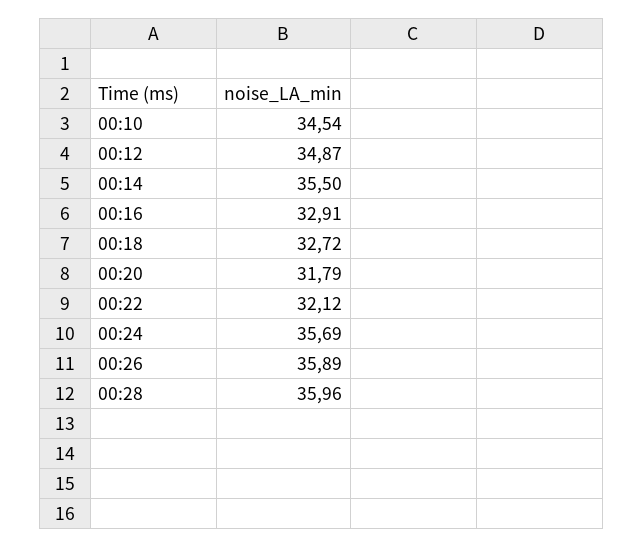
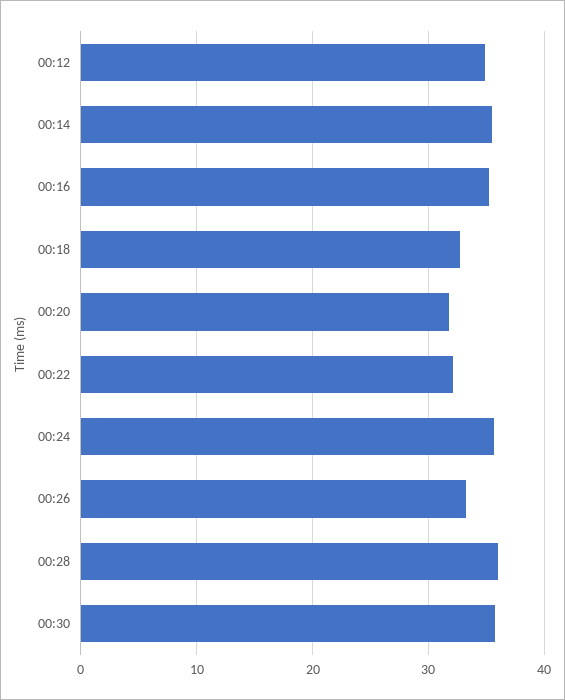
00:10: 34.54 -> none
00:16: 32.91 -> 35
00:26: 35.89 -> 33
00:30: none -> 36

